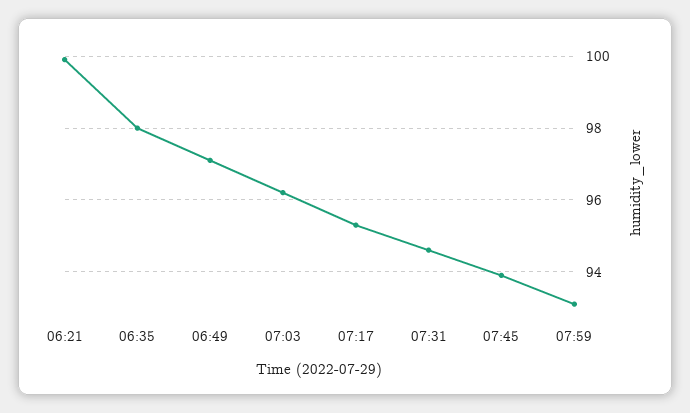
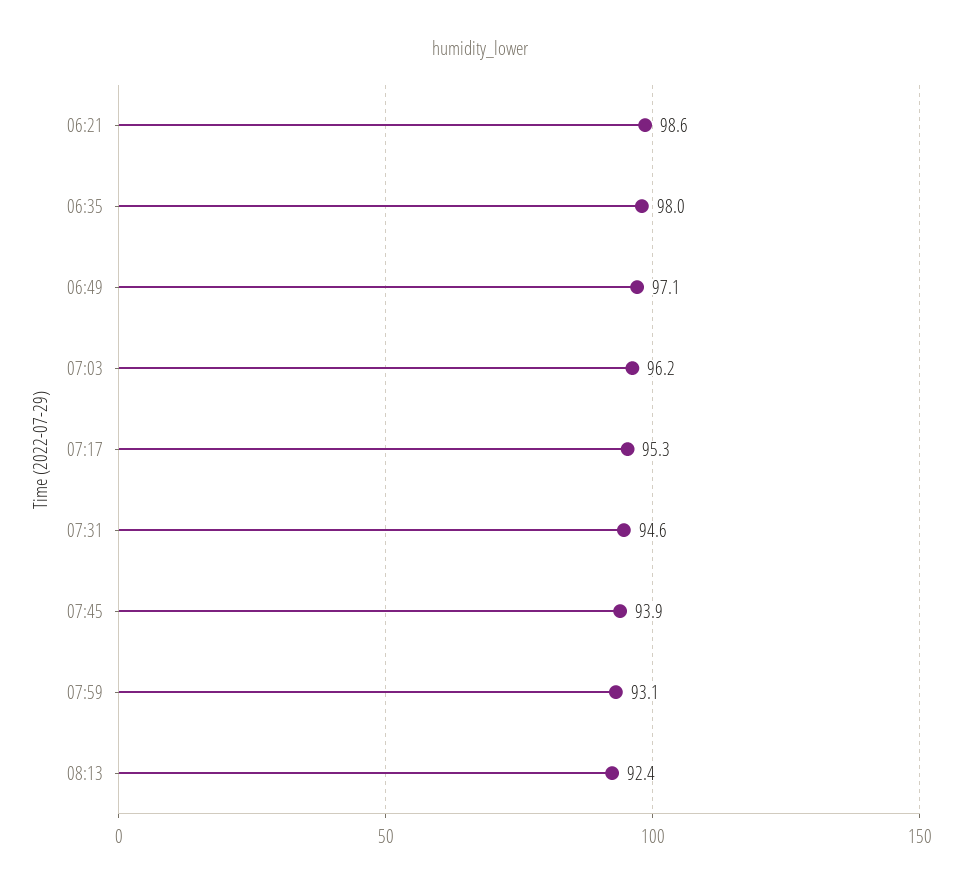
06:21: 100 -> 98.6
08:13: none -> 92.4

